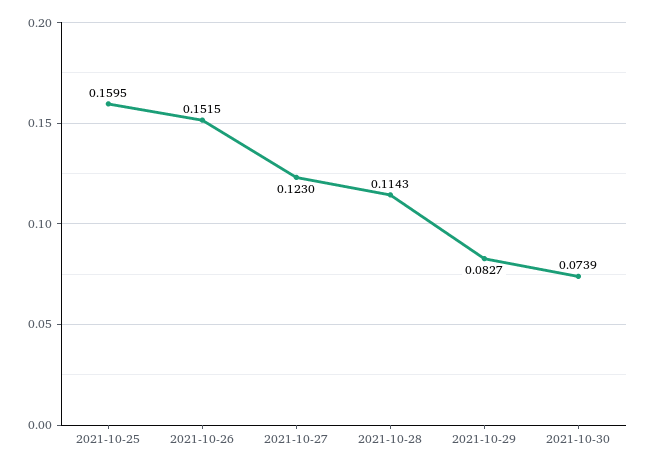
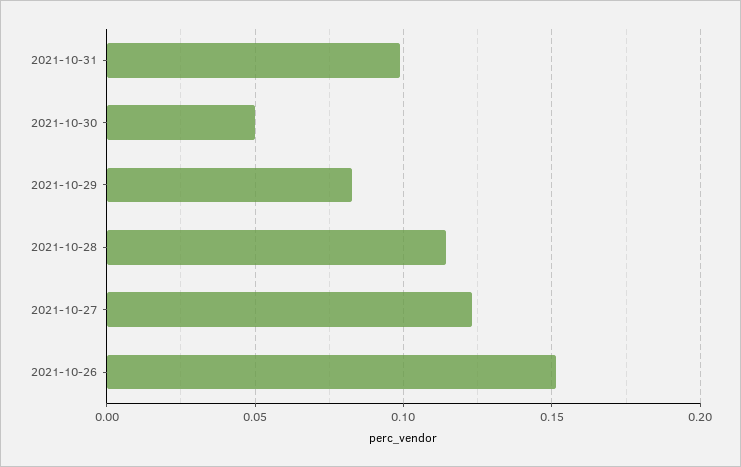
2021-10-25: 0.1595 -> none
2021-10-30: 0.0739 -> 0.05
2021-10-31: none -> 0.1

